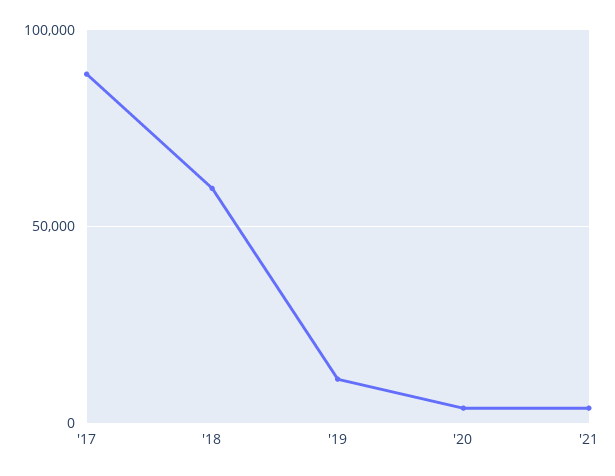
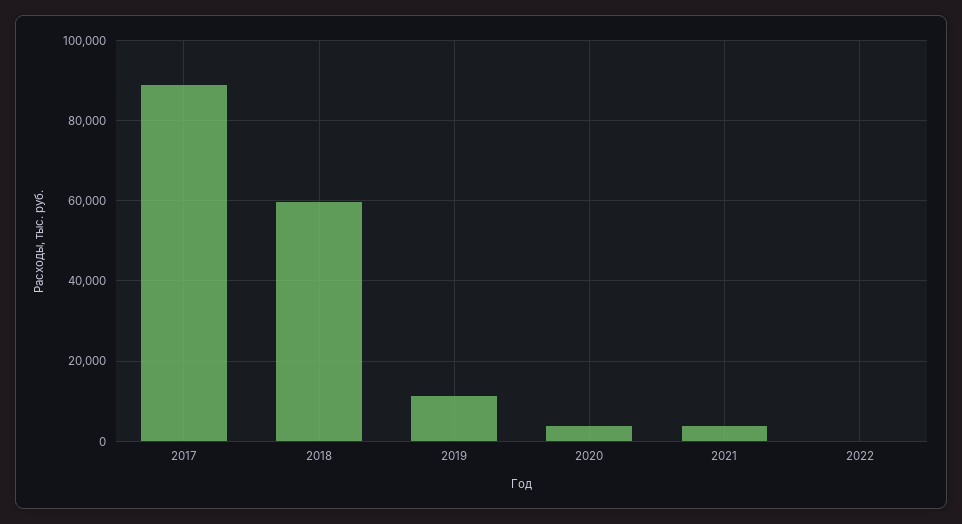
2022: none -> 0

